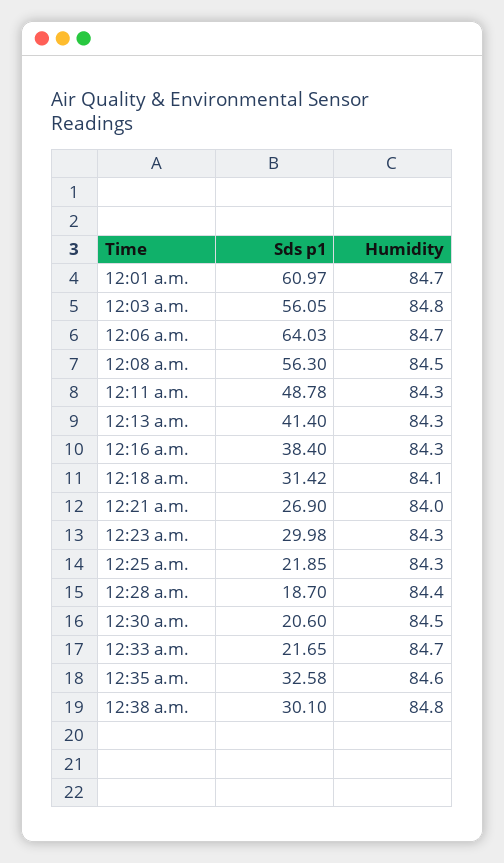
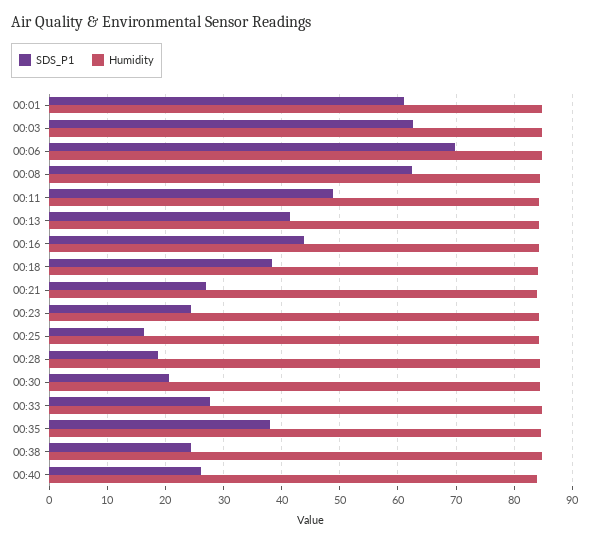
Sds p1, 12:03 a.m.: 56.05 -> 62
Sds p1, 12:06 a.m.: 64.03 -> 70
Sds p1, 12:08 a.m.: 56.3 -> 62
Sds p1, 12:16 a.m.: 38.4 -> 44
Sds p1, 12:18 a.m.: 31.42 -> 38
Sds p1, 12:23 a.m.: 29.98 -> 24
Sds p1, 12:25 a.m.: 21.85 -> 16
Sds p1, 12:33 a.m.: 21.65 -> 28
Sds p1, 12:35 a.m.: 32.58 -> 38
Sds p1, 12:38 a.m.: 30.1 -> 24
Sds p1, 00:40: none -> 26
Humidity, 00:40: none -> 84

